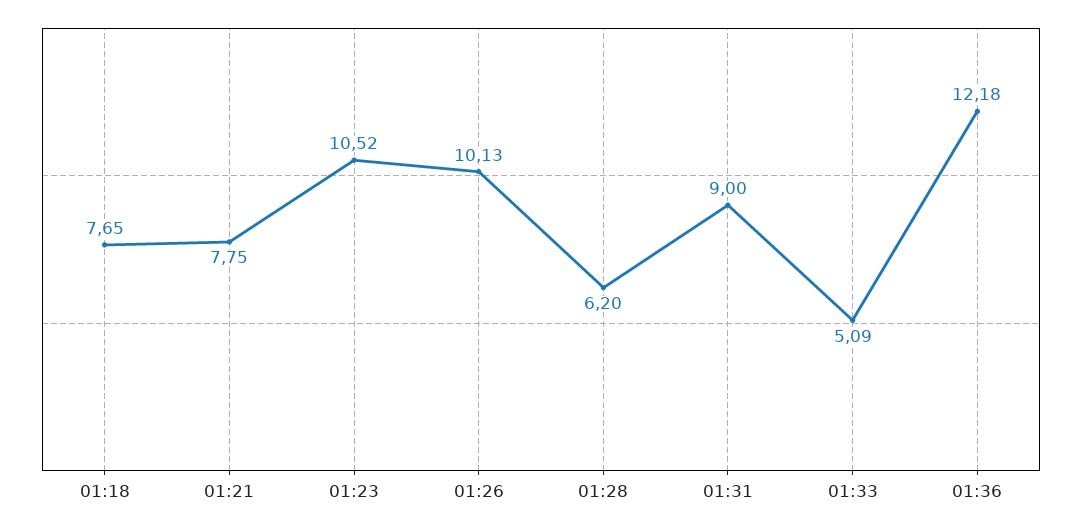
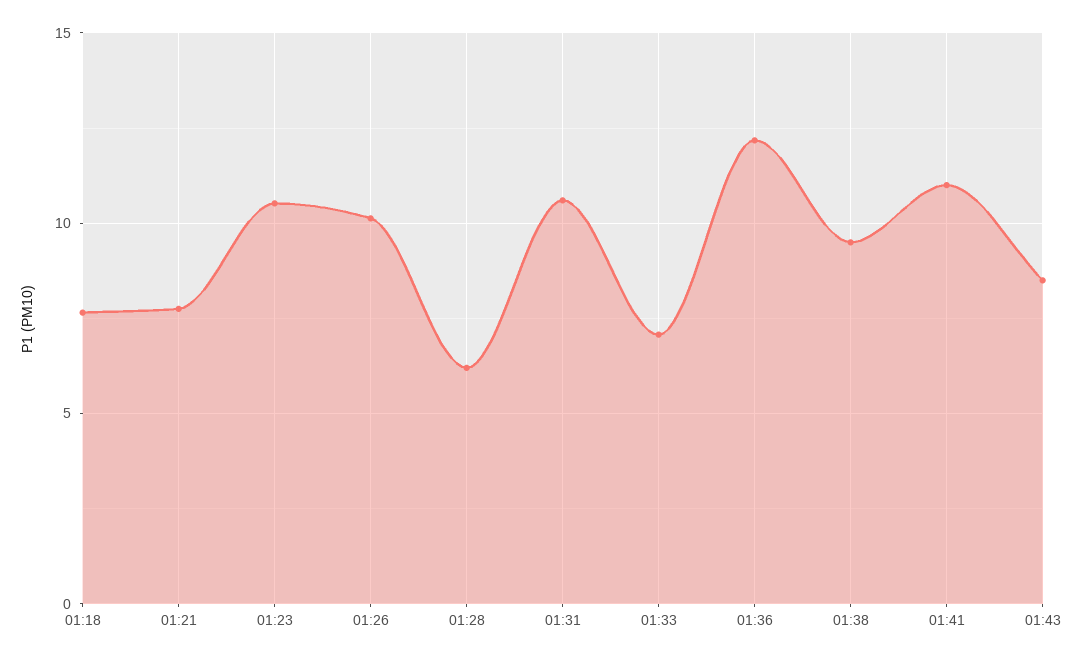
01:31: 9 -> 10.5
01:33: 5.09 -> 7
01:38: none -> 9.5
01:41: none -> 11
01:43: none -> 8.5

